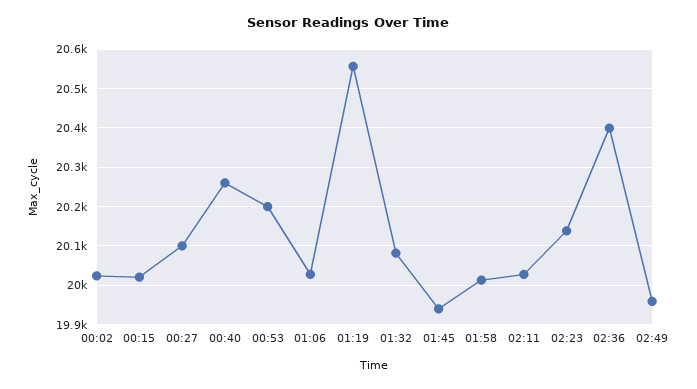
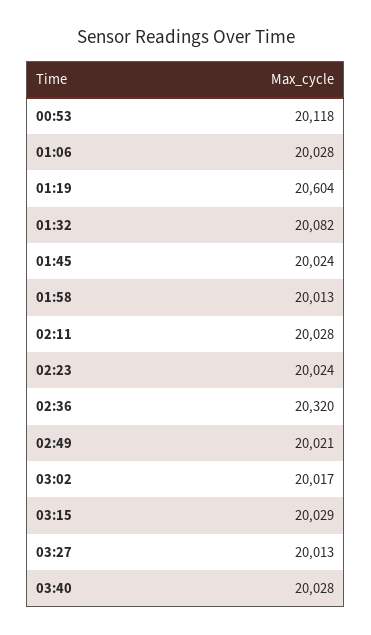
00:02: 20020 -> none
00:15: 20020 -> none
00:27: 20100 -> none
00:40: 20260 -> none
00:53: 20200 -> 20118
01:19: 20560 -> 20604
01:45: 19940 -> 20024
02:23: 20140 -> 20024
02:36: 20400 -> 20320
02:49: 19960 -> 20021
03:02: none -> 20017
03:15: none -> 20029
03:27: none -> 20013
03:40: none -> 20028

